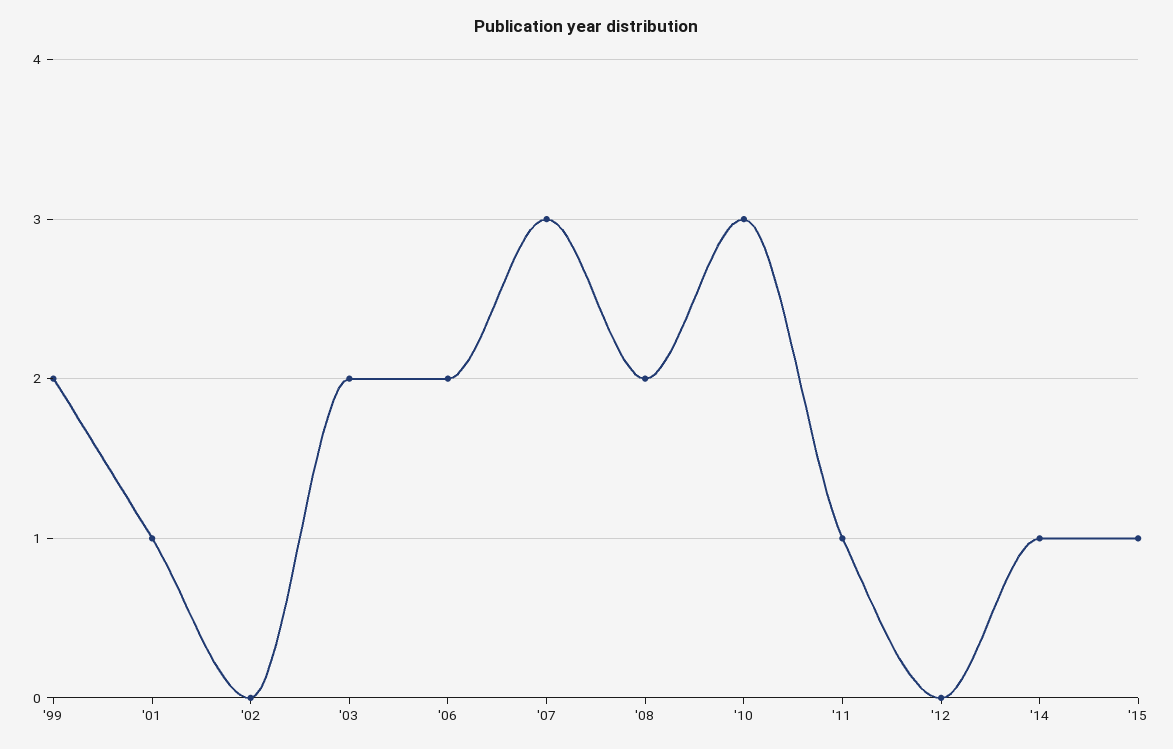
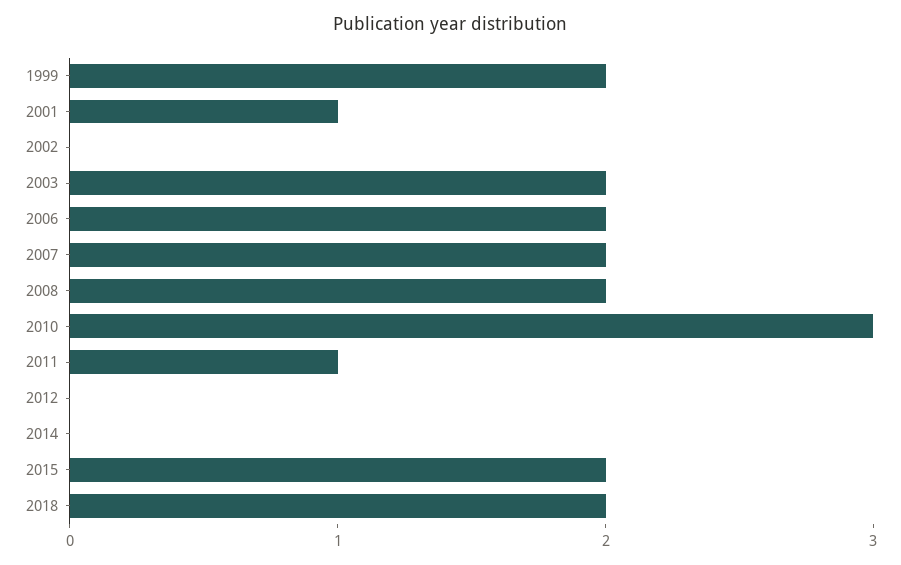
'07: 3 -> 2
'14: 1 -> 0
'15: 1 -> 2
2018: none -> 2

